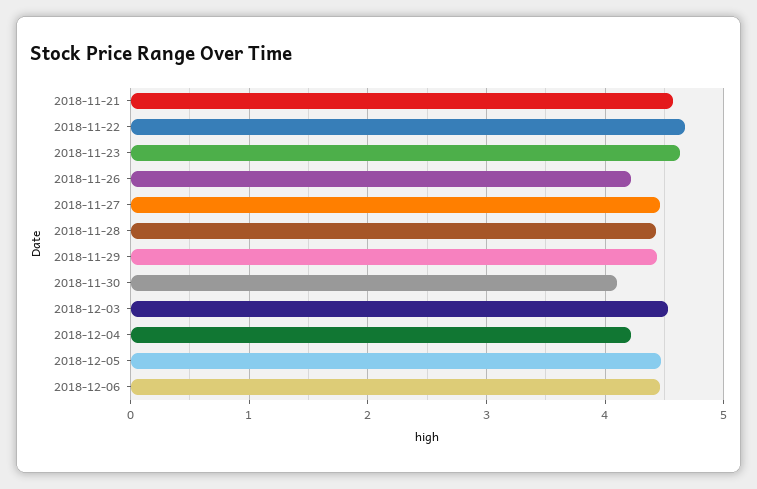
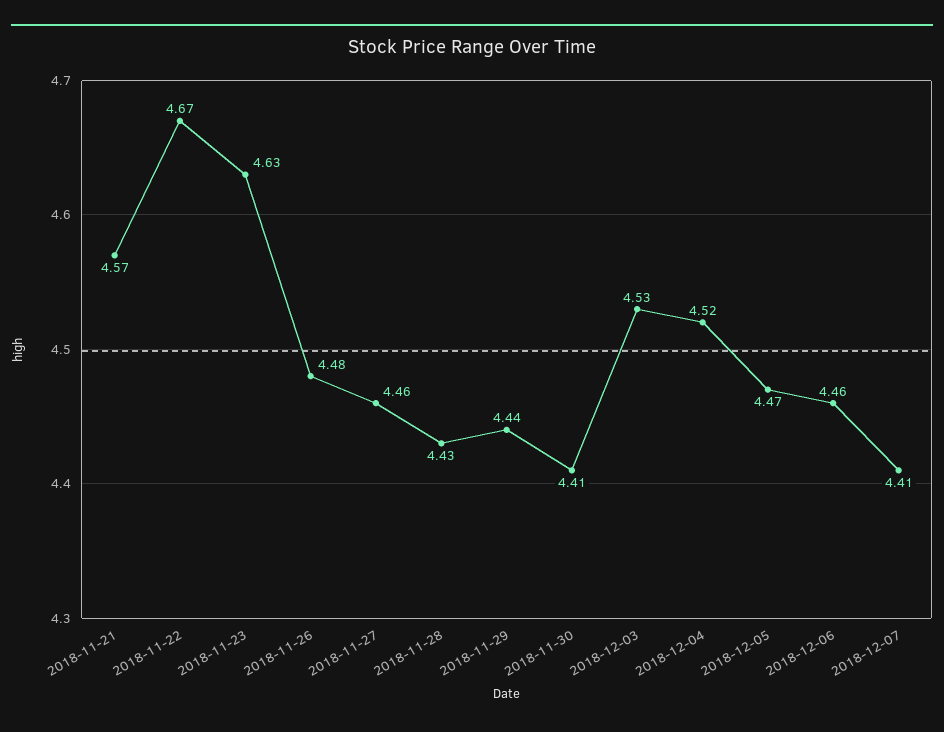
2018-11-26: 4.2 -> 4.48
2018-11-30: 4.1 -> 4.41
2018-12-04: 4.2 -> 4.52
2018-12-07: none -> 4.41

